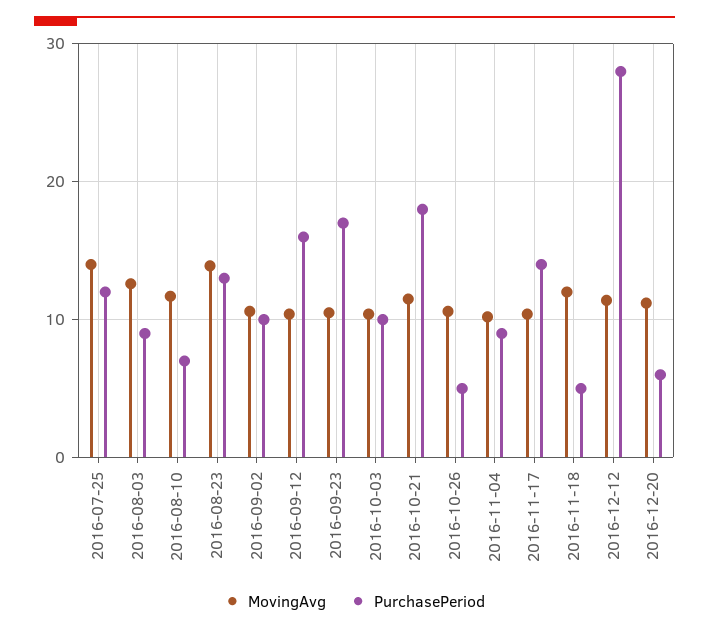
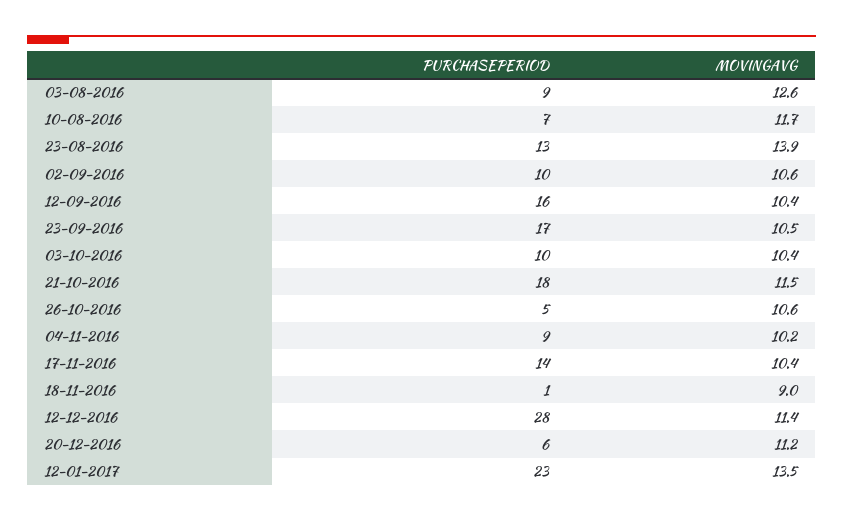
MovingAvg, 2016-07-25: 14 -> none
PurchasePeriod, 2016-07-25: 12 -> none
MovingAvg, 2016-11-18: 12 -> 9
PurchasePeriod, 2016-11-18: 5 -> 1
PurchasePeriod, 12-01-2017: none -> 23
MovingAvg, 12-01-2017: none -> 13.5

